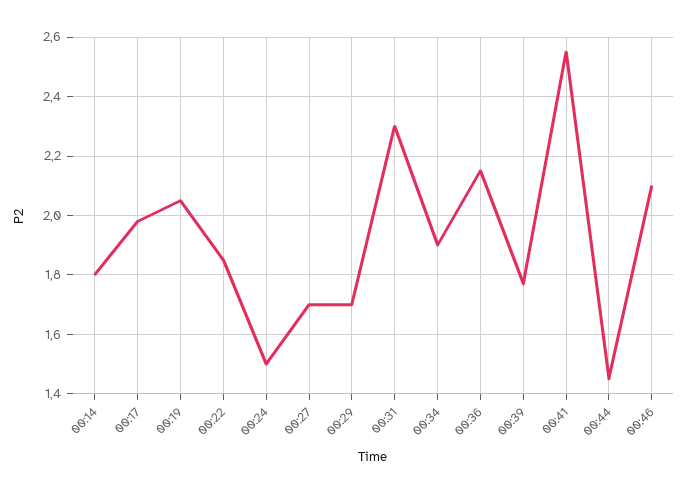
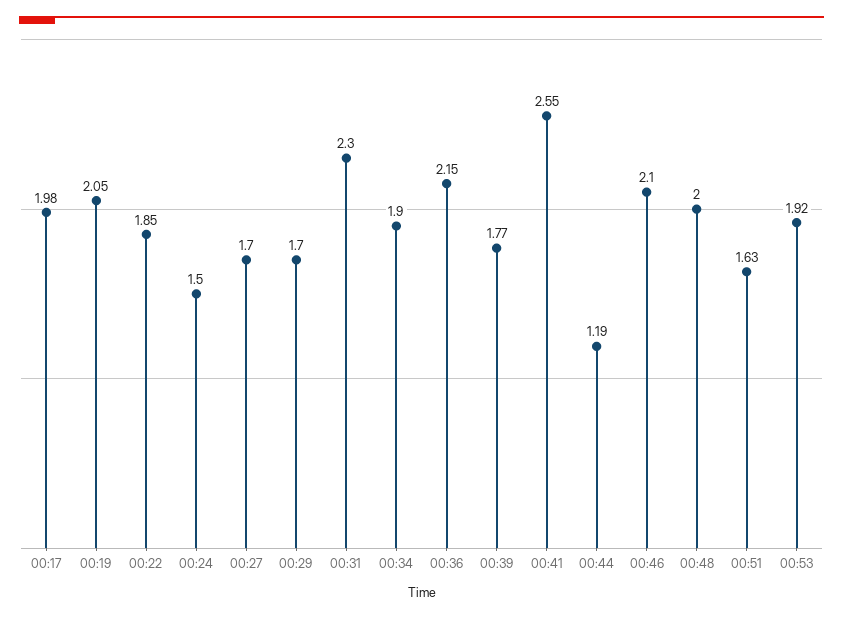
00:14: 1.8 -> none
00:44: 1.45 -> 1.19
00:48: none -> 2
00:51: none -> 1.63
00:53: none -> 1.92

